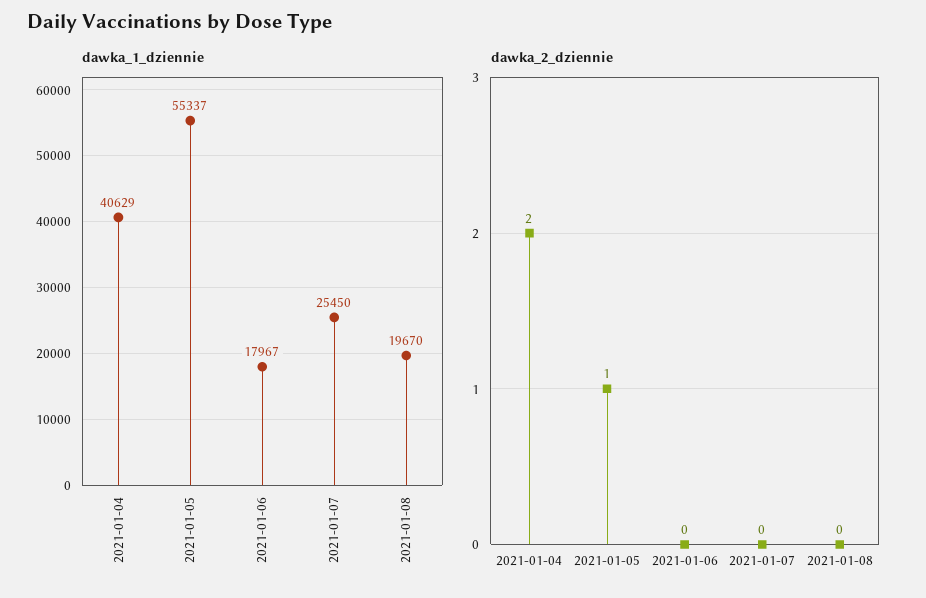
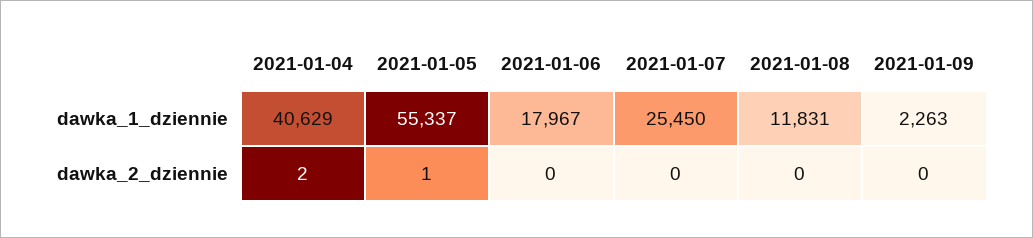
dawka_1_dziennie, 2021-01-08: 19670 -> 11831
dawka_1_dziennie, 2021-01-09: none -> 2263
dawka_2_dziennie, 2021-01-09: none -> 0

